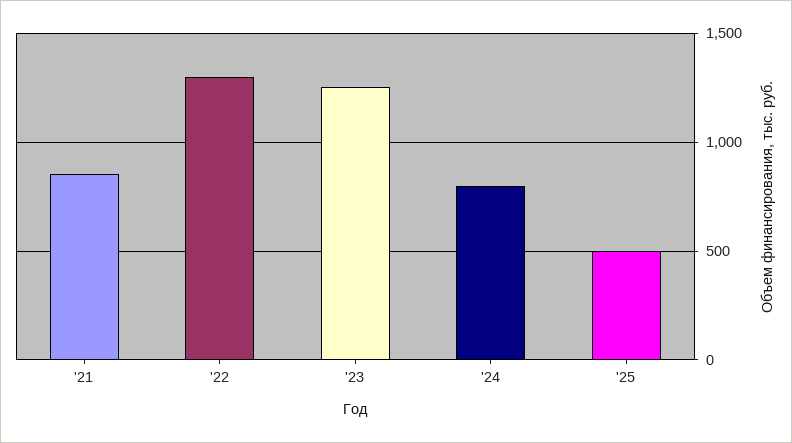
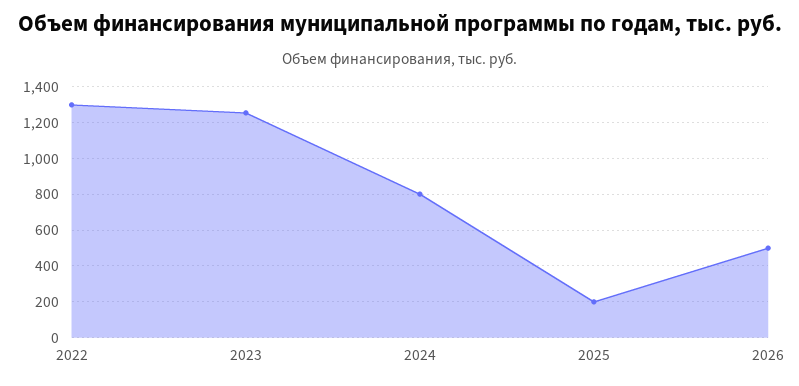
'21: 850 -> none
'25: 500 -> 200
2026: none -> 500

